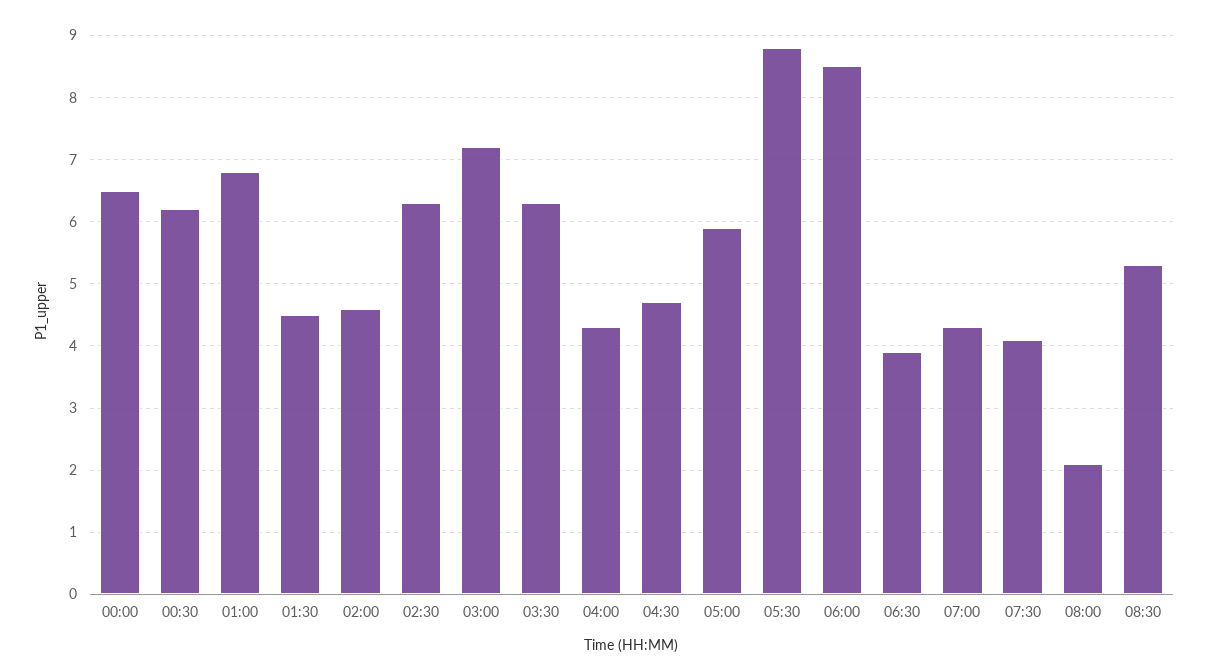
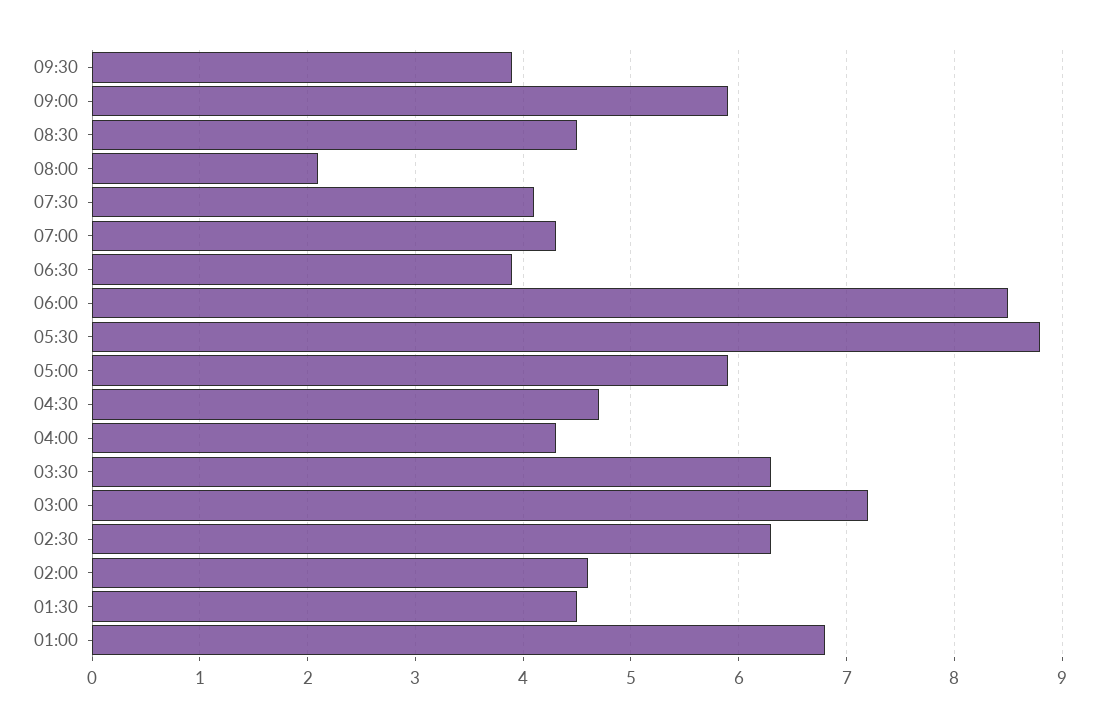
00:00: 6.5 -> none
00:30: 6.2 -> none
08:30: 5.3 -> 4.5
09:30: none -> 3.9
09:00: none -> 5.9

